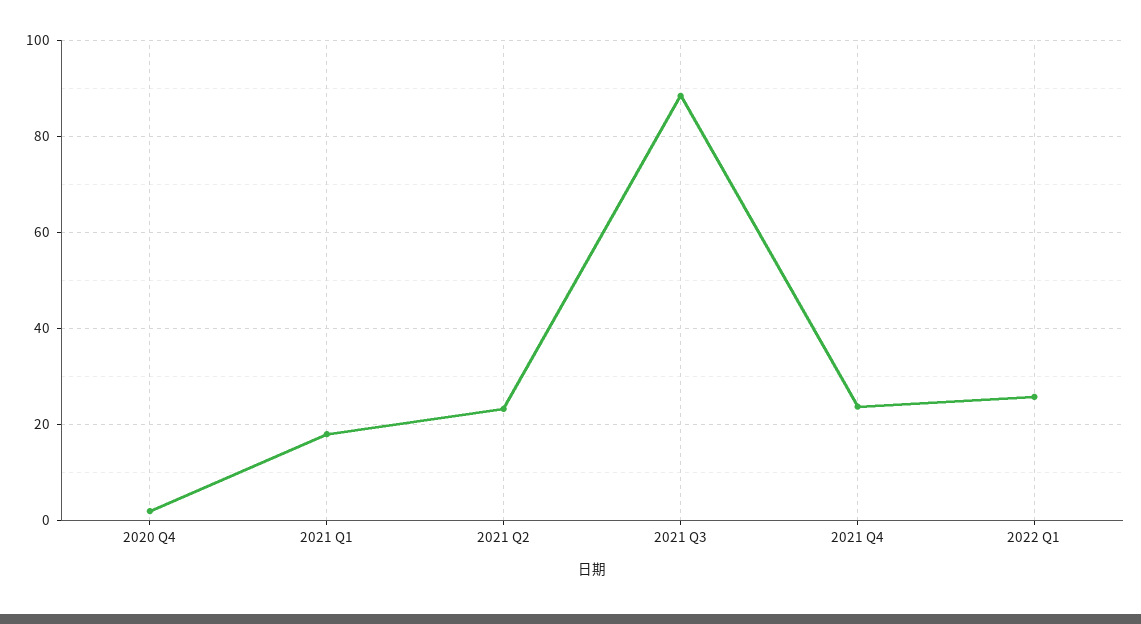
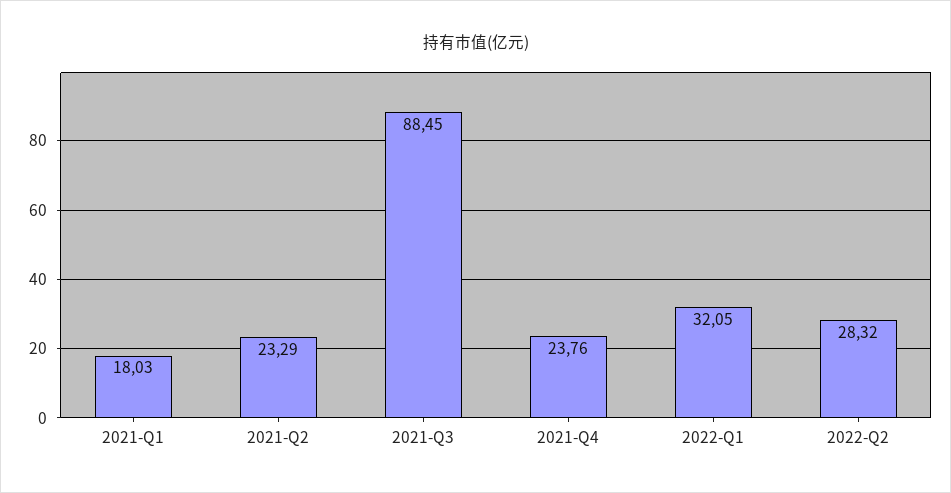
2020 Q4: 2 -> none
2022 Q1: 26 -> 32.05
2022-Q2: none -> 28.32

